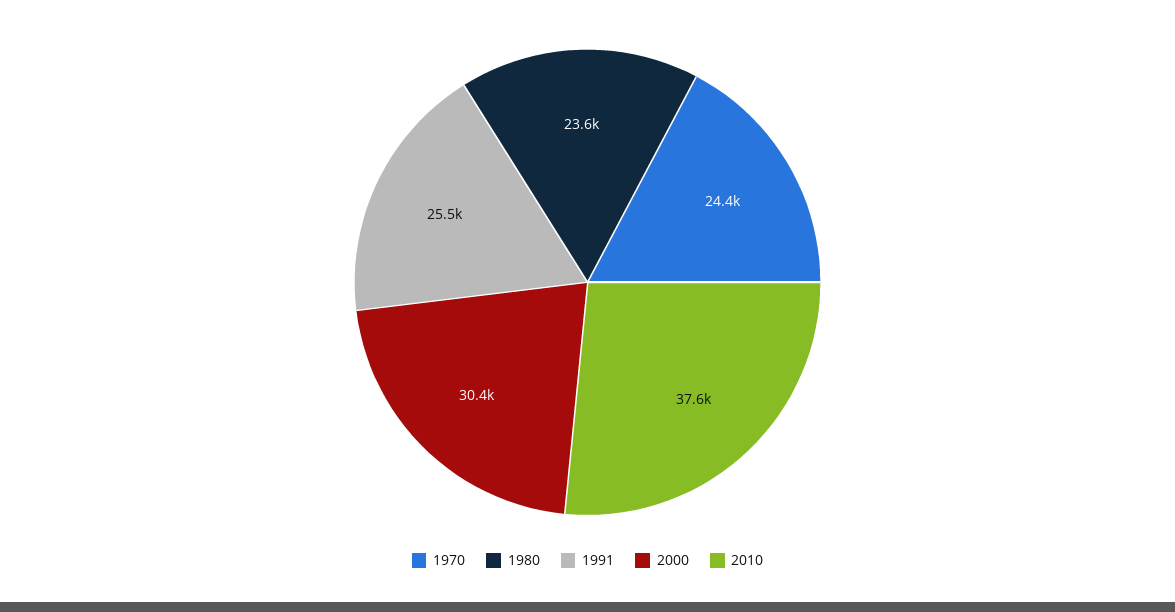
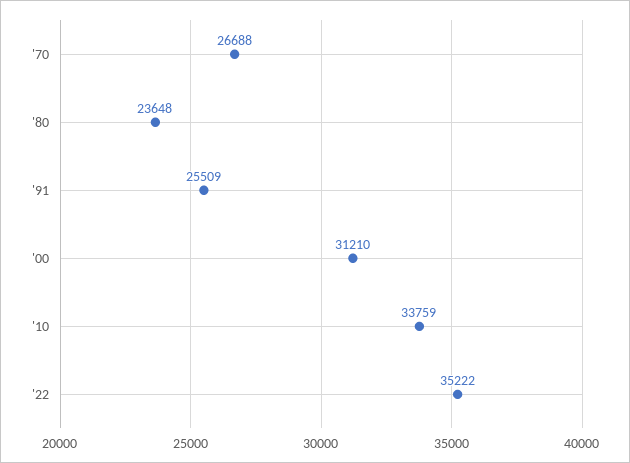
1970: 24400 -> 26688
2000: 30400 -> 31210
2010: 37600 -> 33759
'22: none -> 35222

